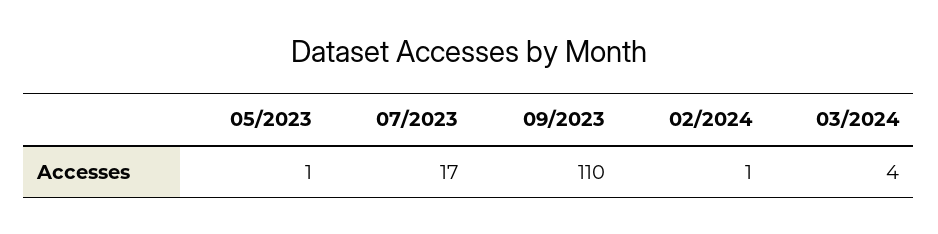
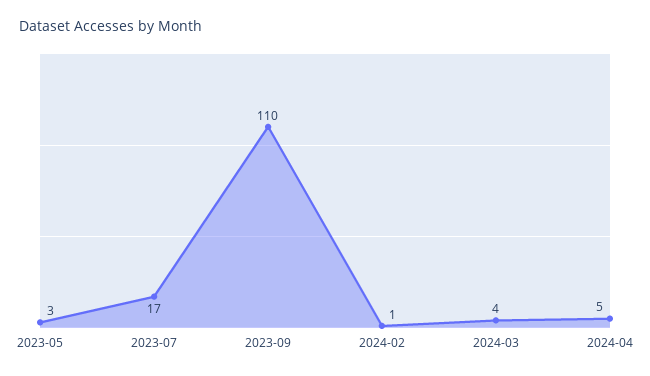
05/2023: 1 -> 3
2024-04: none -> 5

